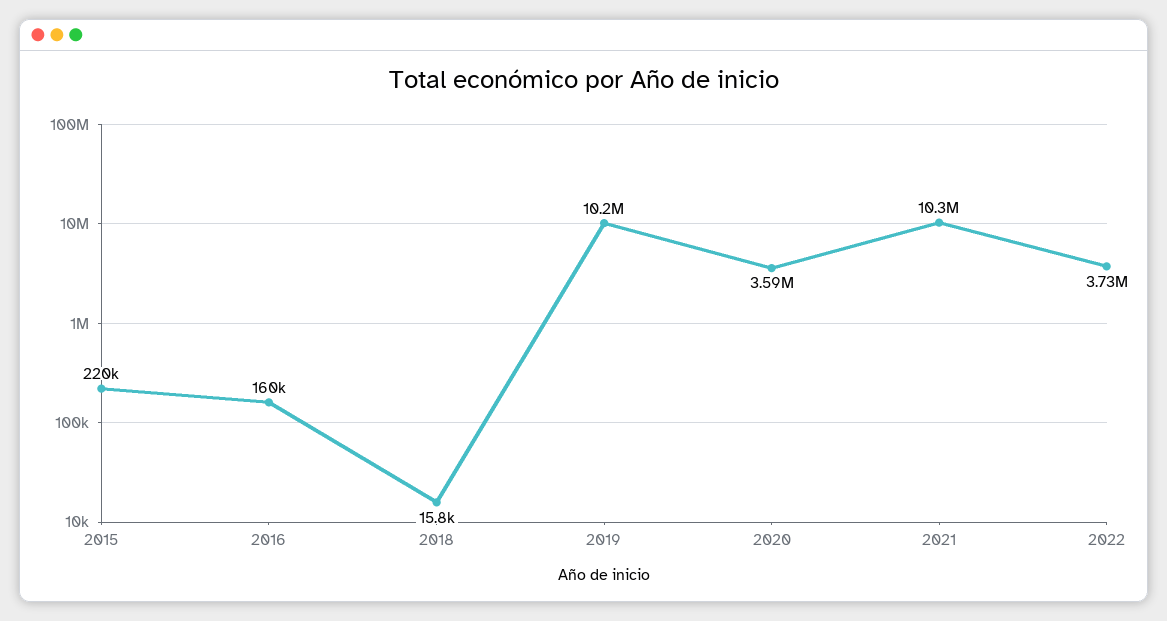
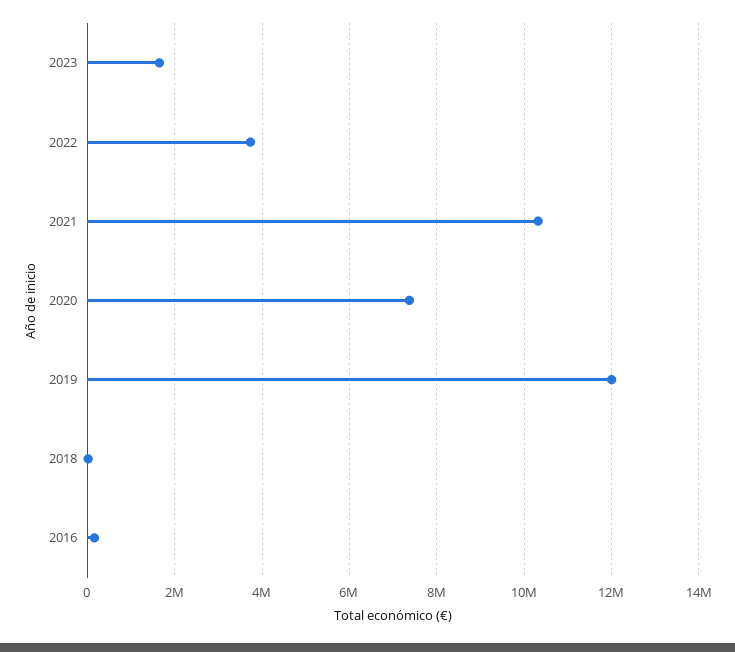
2015: 220000 -> none
2019: 10200000 -> 12000000
2020: 3590000 -> 7400000
2023: none -> 1600000

